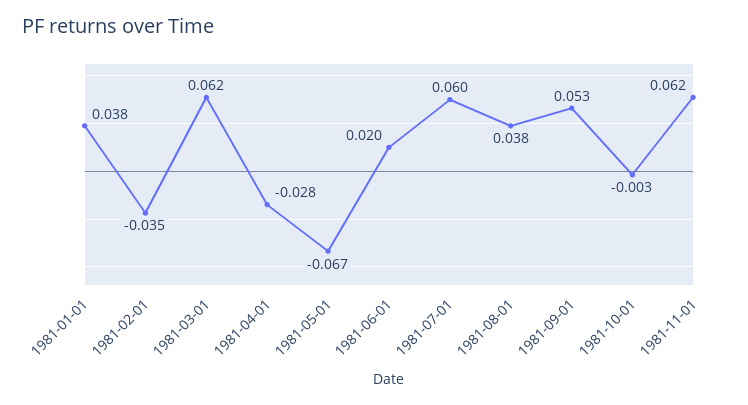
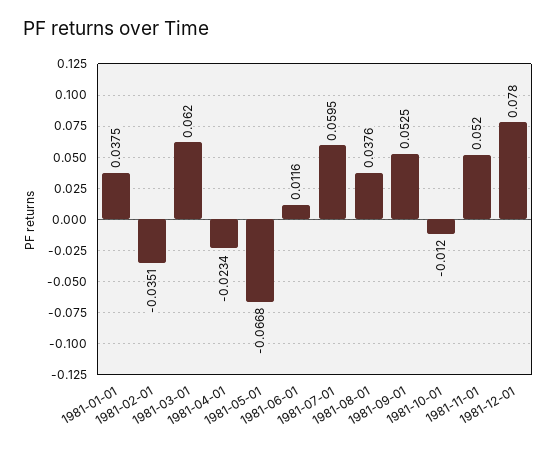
1981-04-01: -0.028 -> -0.0234
1981-06-01: 0.02 -> 0.0116
1981-10-01: -0.003 -> -0.012
1981-11-01: 0.062 -> 0.052
1981-12-01: none -> 0.078

